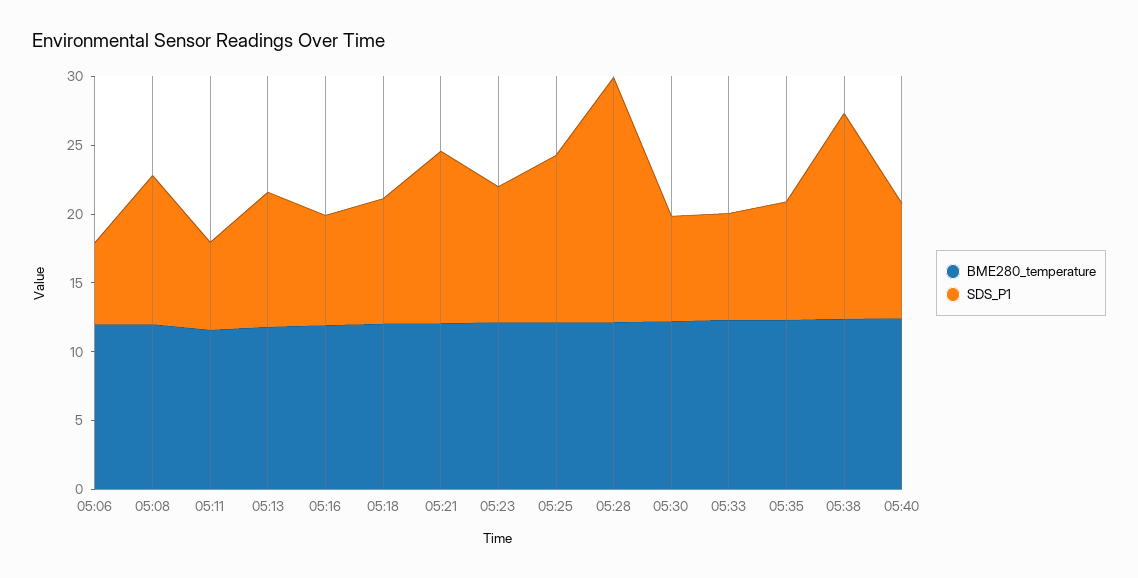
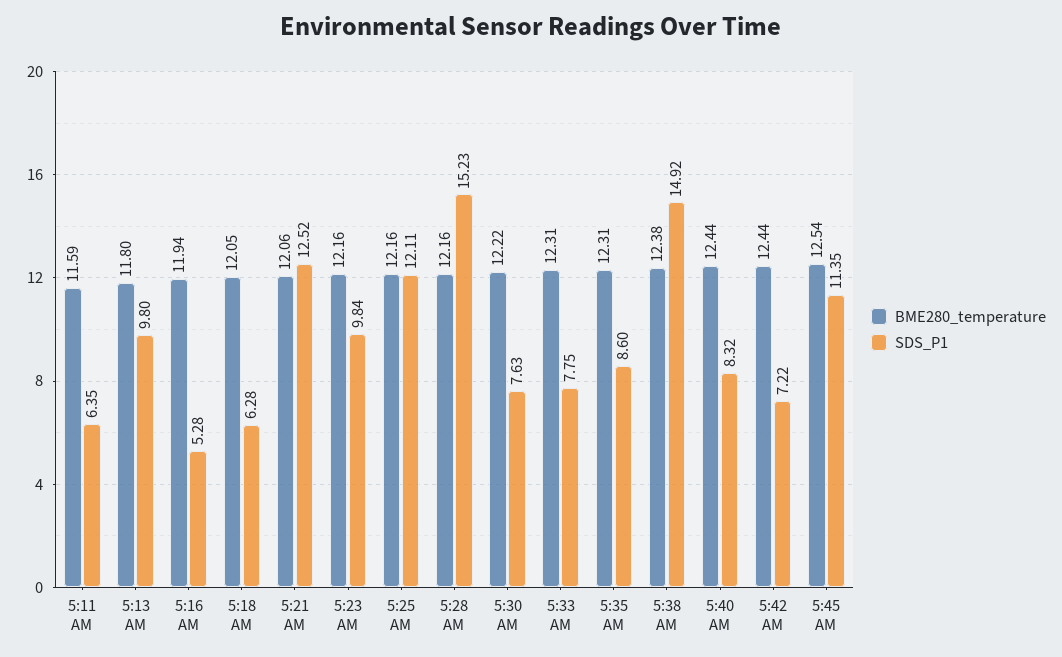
BME280_temperature, 05:06: 12 -> none
SDS_P1, 05:06: 6 -> none
BME280_temperature, 05:08: 12 -> none
SDS_P1, 05:08: 11 -> none
SDS_P1, 05:16: 8 -> 5.28
SDS_P1, 05:18: 9 -> 6.28
SDS_P1, 05:28: 18 -> 15.23
BME280_temperature, 5:42 AM: none -> 12.44
SDS_P1, 5:42 AM: none -> 7.22
BME280_temperature, 5:45 AM: none -> 12.54
SDS_P1, 5:45 AM: none -> 11.35

